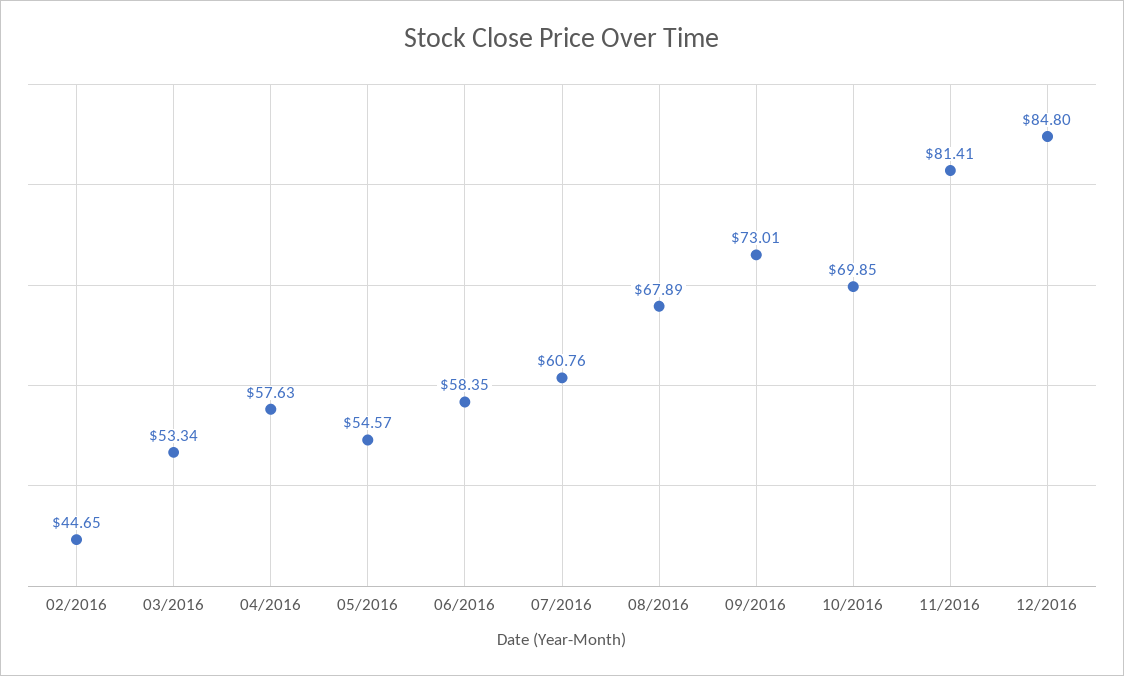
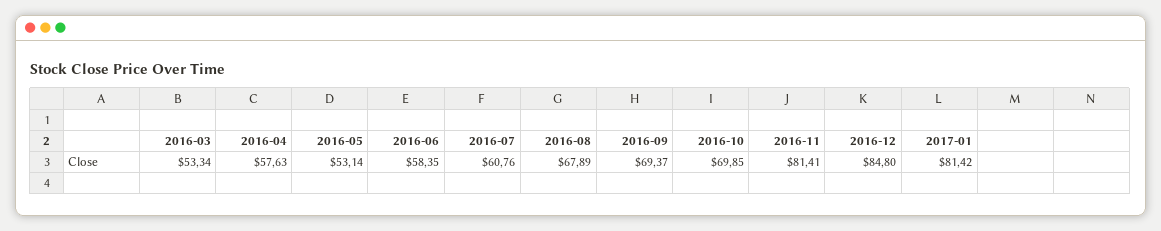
02/2016: 44.65 -> none
05/2016: 54.57 -> 53.14
09/2016: 73.01 -> 69.37
2017-01: none -> 81.42

